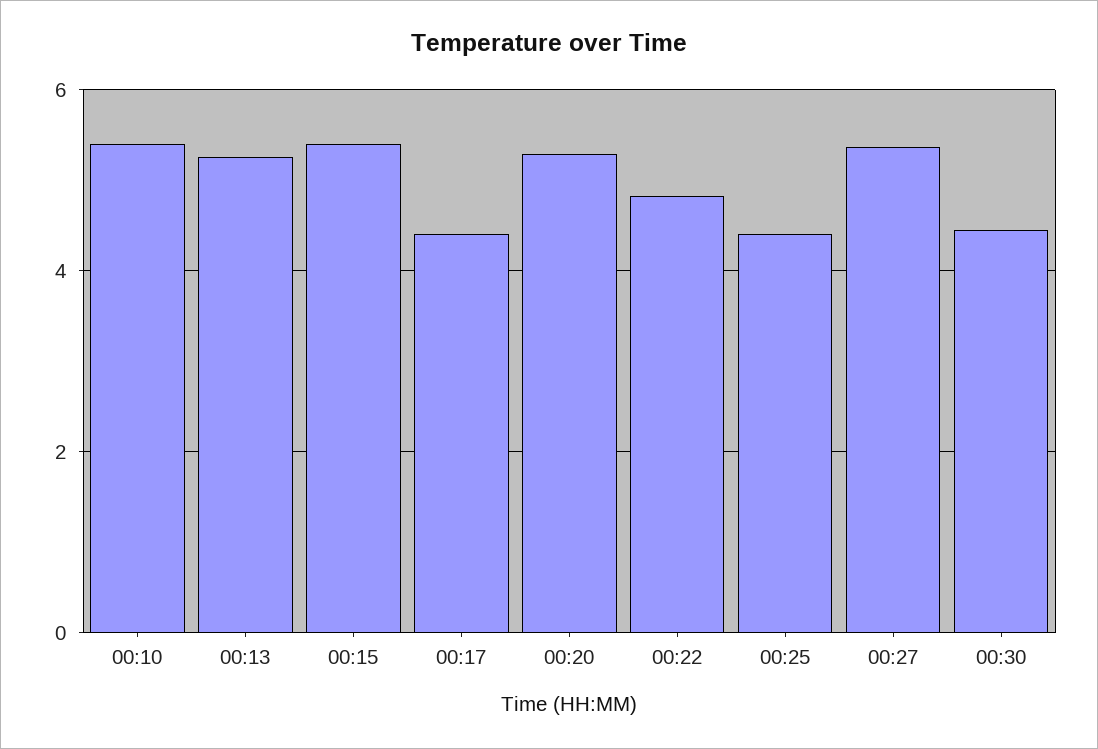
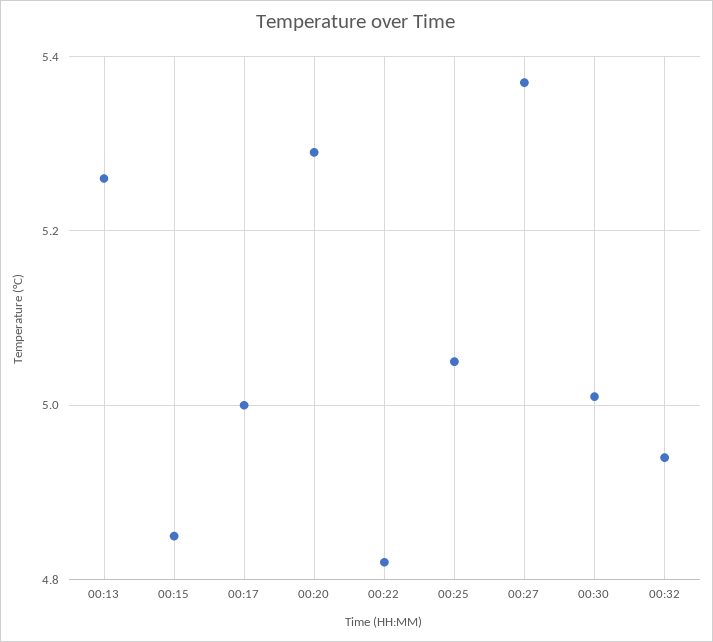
00:10: 5.4 -> none
00:15: 5.4 -> 4.85
00:17: 4.4 -> 5
00:25: 4.4 -> 5.05
00:30: 4.4 -> 5
00:32: none -> 4.95

